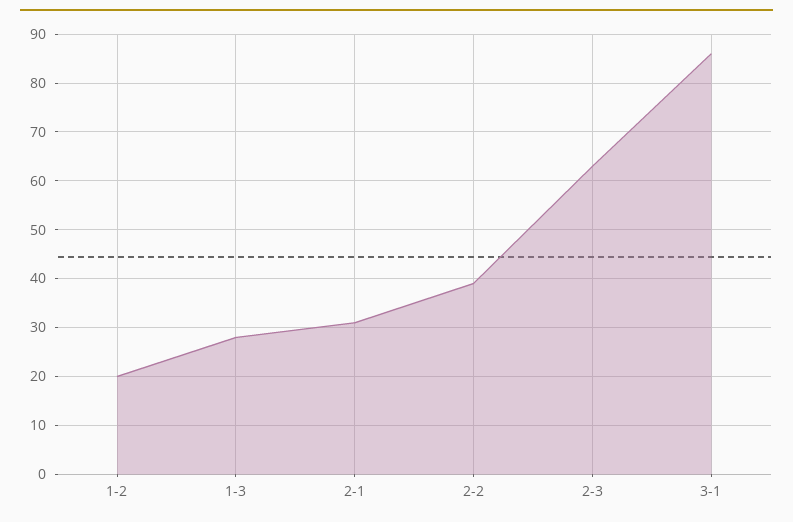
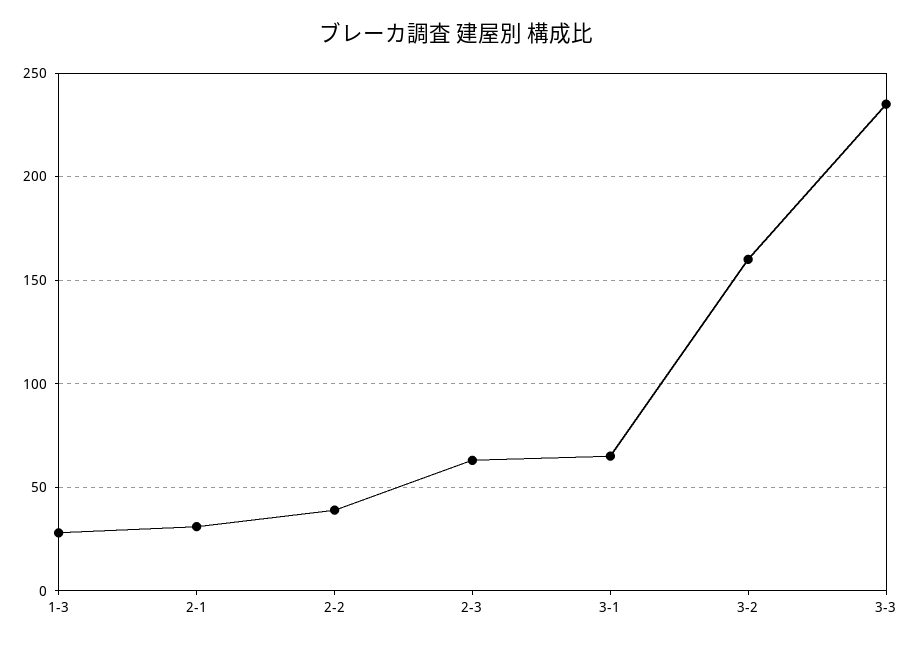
1-2: 20 -> none
3-1: 85 -> 65
3-2: none -> 160
3-3: none -> 235

